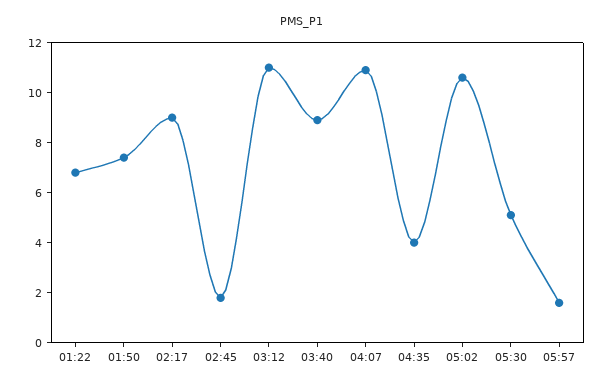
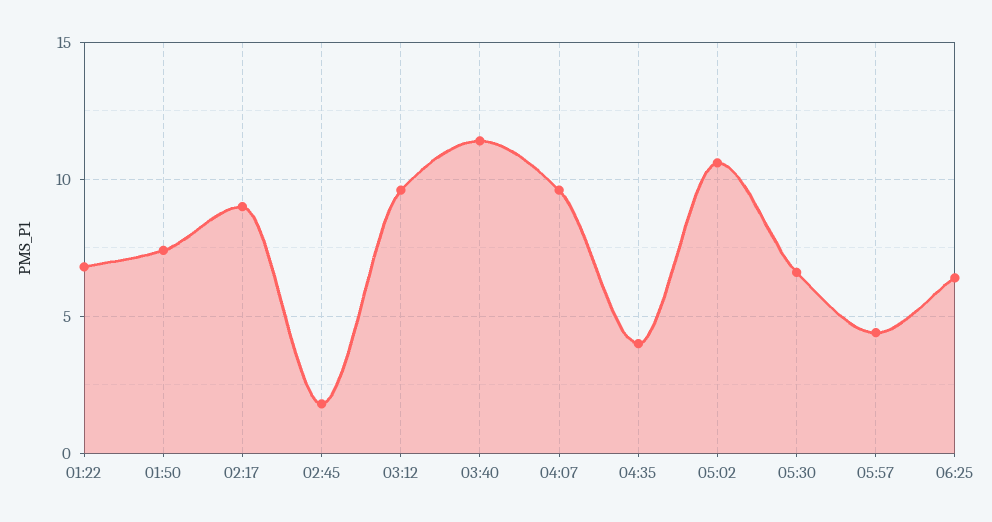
03:12: 11 -> 9.5
03:40: 9 -> 11.5
04:07: 11 -> 9.5
05:30: 5 -> 6.5
05:57: 1.5 -> 4.5
06:25: none -> 6.5

